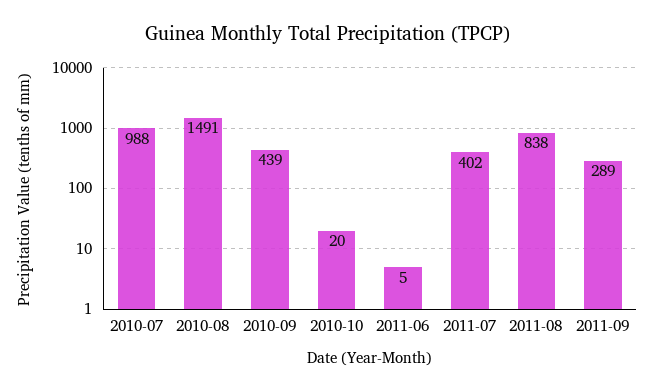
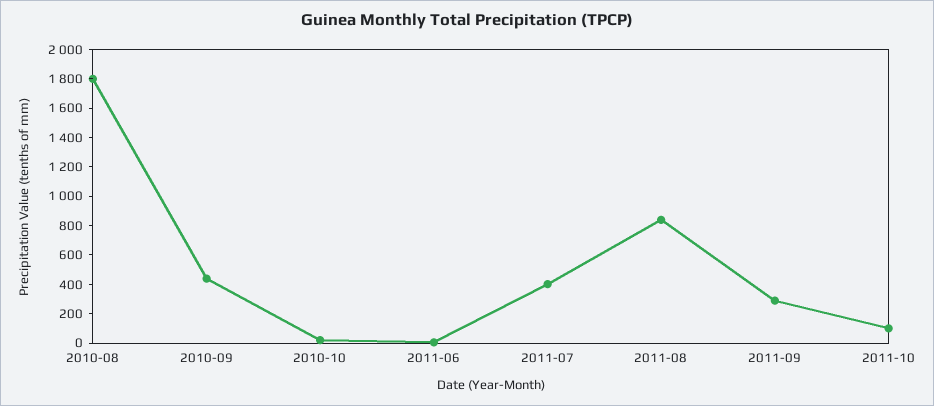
2010-07: 988 -> none
2010-08: 1491 -> 1800
2011-10: none -> 100

